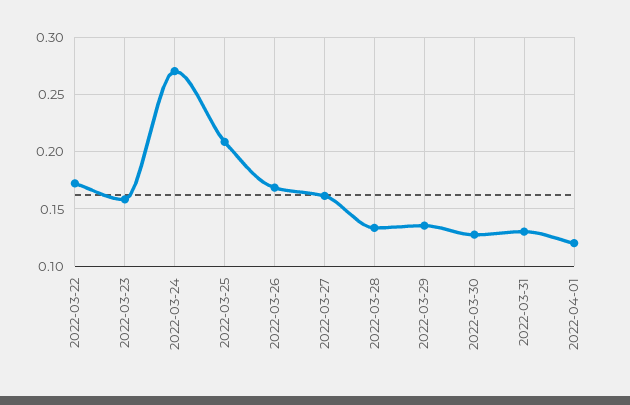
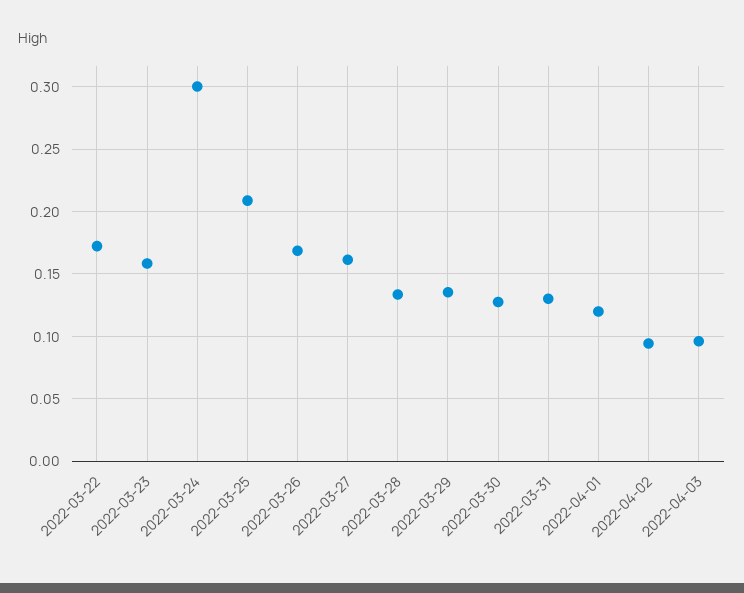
2022-03-24: 0.27 -> 0.3
2022-04-02: none -> 0.095
2022-04-03: none -> 0.095

